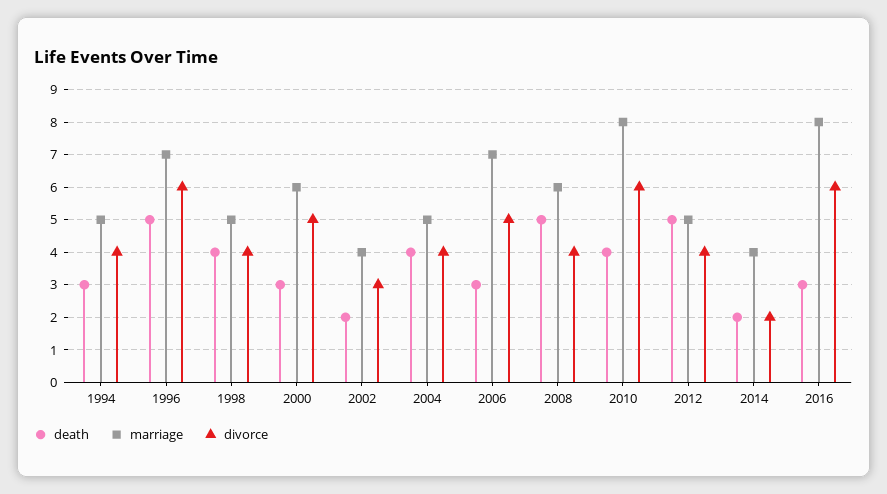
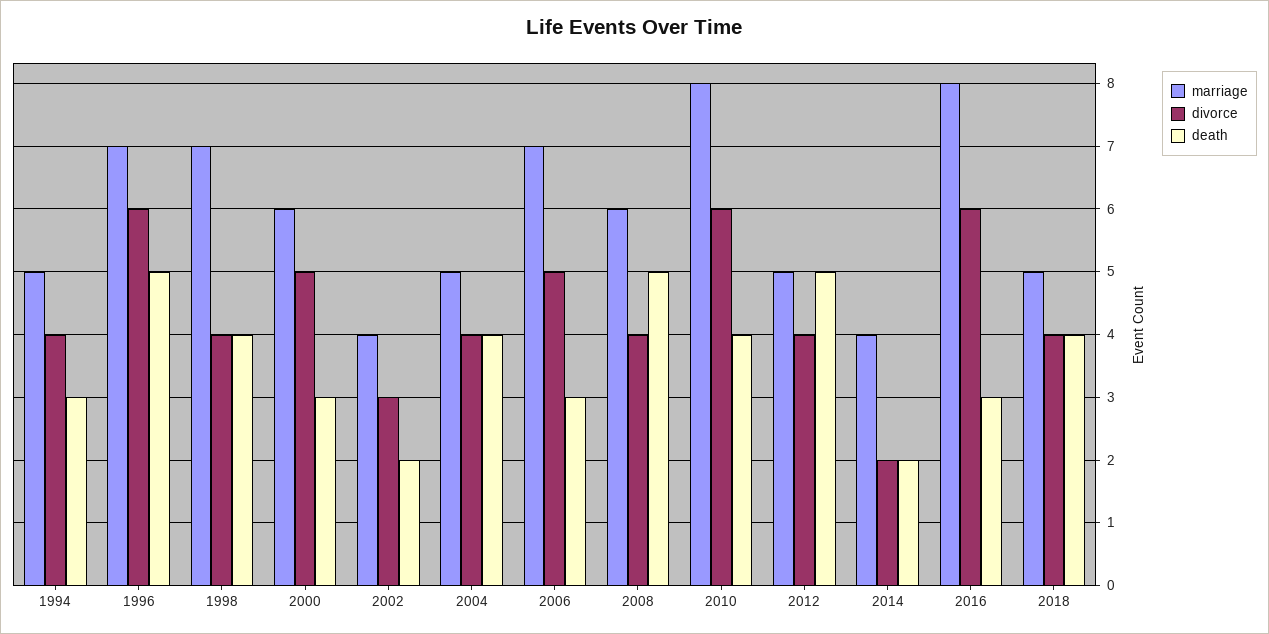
marriage, 1998: 5 -> 7
marriage, 2018: none -> 5
divorce, 2018: none -> 4
death, 2018: none -> 4

